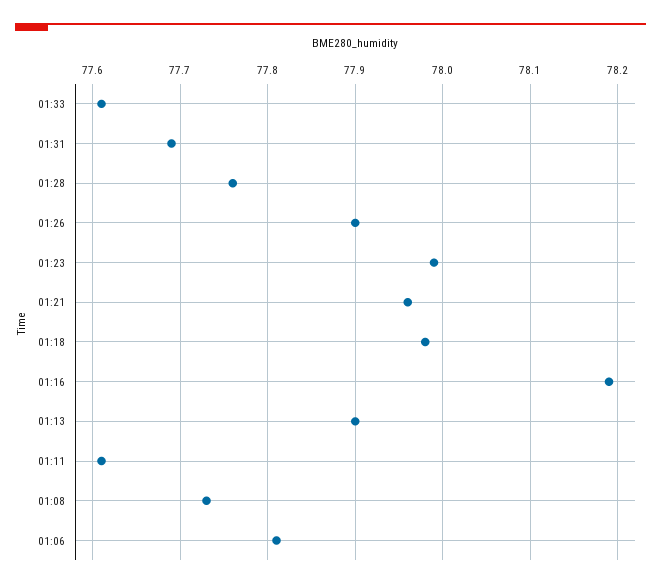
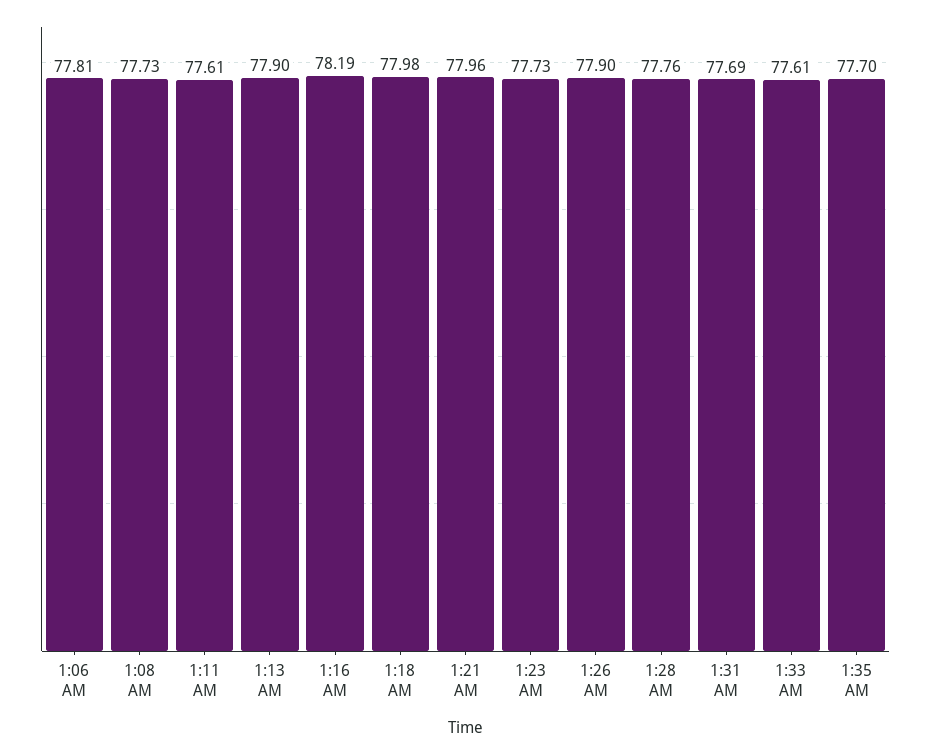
01:23: 77.99 -> 77.73
1:35 AM: none -> 77.7

